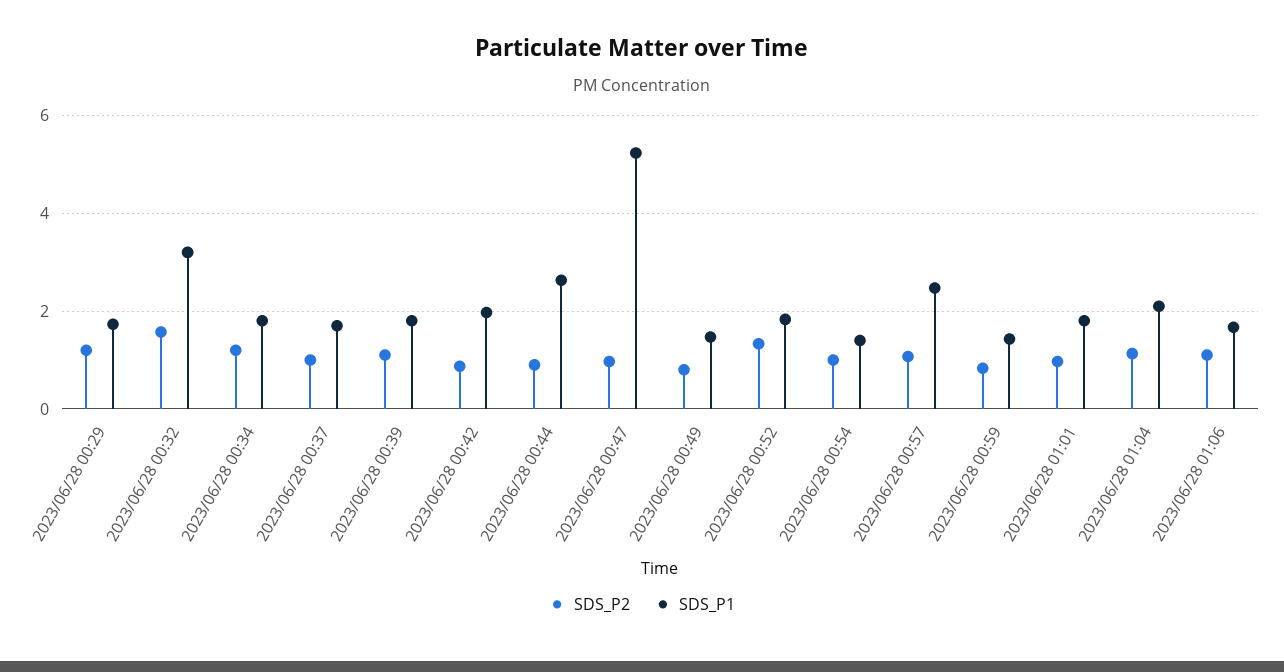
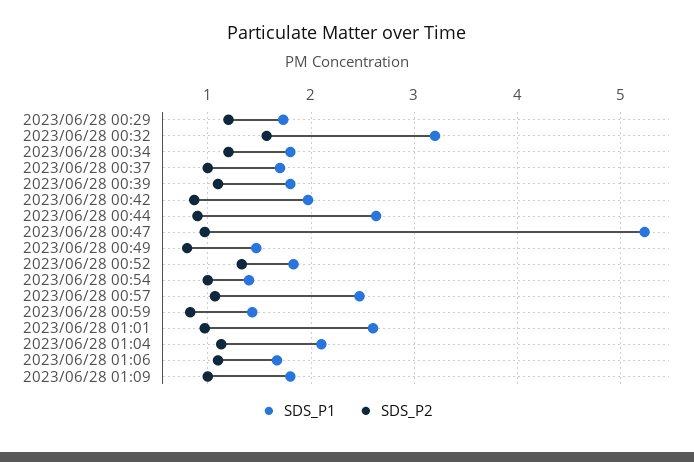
SDS_P1, 2023/06/28 01:01: 1.8 -> 2.6
SDS_P1, 2023/06/28 01:09: none -> 1.8
SDS_P2, 2023/06/28 01:09: none -> 1

